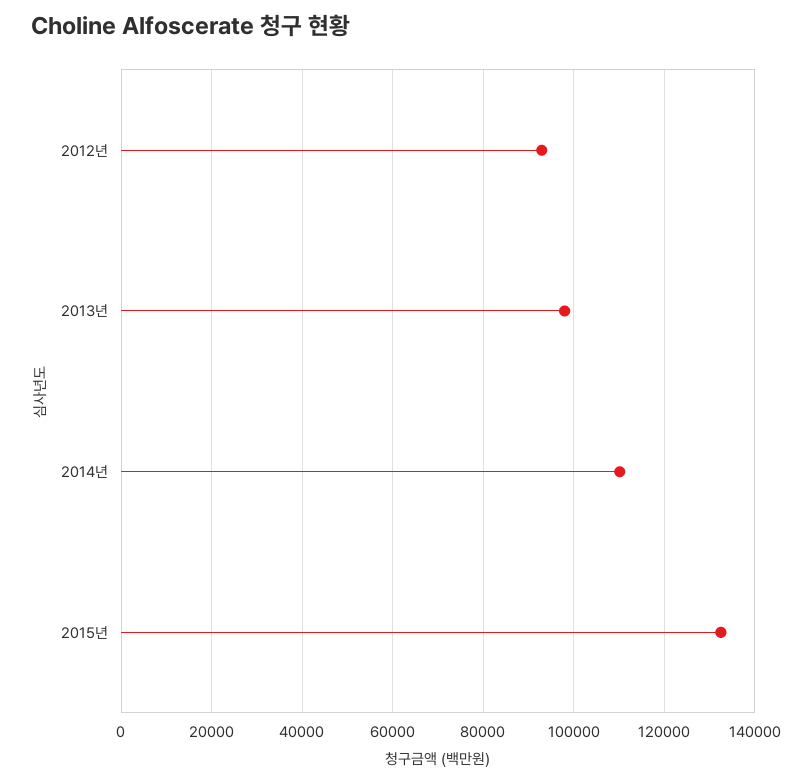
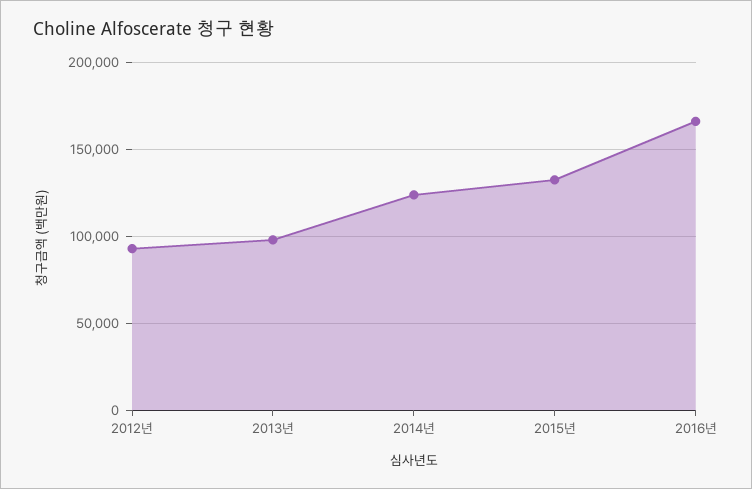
2014년: 110000 -> 125000
2016년: none -> 165000

